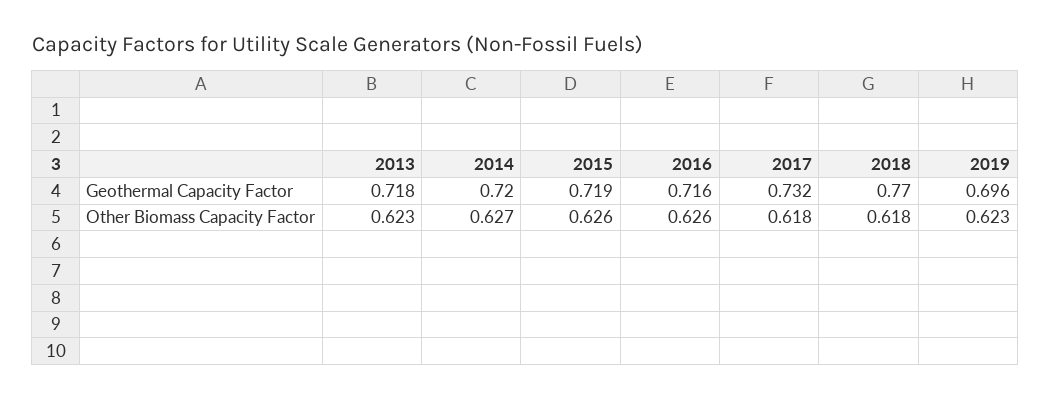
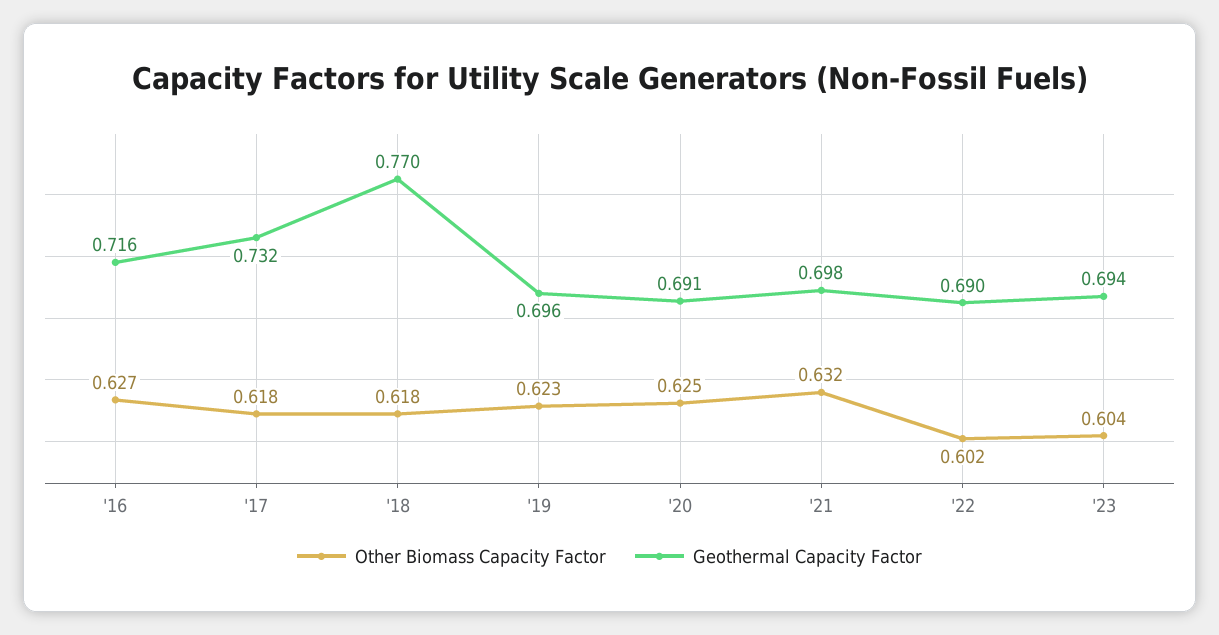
Geothermal Capacity Factor, 2013: 0.718 -> none
Geothermal Capacity Factor, 2014: 0.72 -> none
Geothermal Capacity Factor, 2015: 0.719 -> none
Other Biomass Capacity Factor, 2013: 0.623 -> none
Other Biomass Capacity Factor, 2014: 0.627 -> none
Other Biomass Capacity Factor, 2015: 0.626 -> none
Other Biomass Capacity Factor, 2016: 0.626 -> 0.627
Other Biomass Capacity Factor, '20: none -> 0.625
Geothermal Capacity Factor, '20: none -> 0.691
Other Biomass Capacity Factor, '21: none -> 0.632
Geothermal Capacity Factor, '21: none -> 0.698
Other Biomass Capacity Factor, '22: none -> 0.602
Geothermal Capacity Factor, '22: none -> 0.69
Other Biomass Capacity Factor, '23: none -> 0.604
Geothermal Capacity Factor, '23: none -> 0.694

